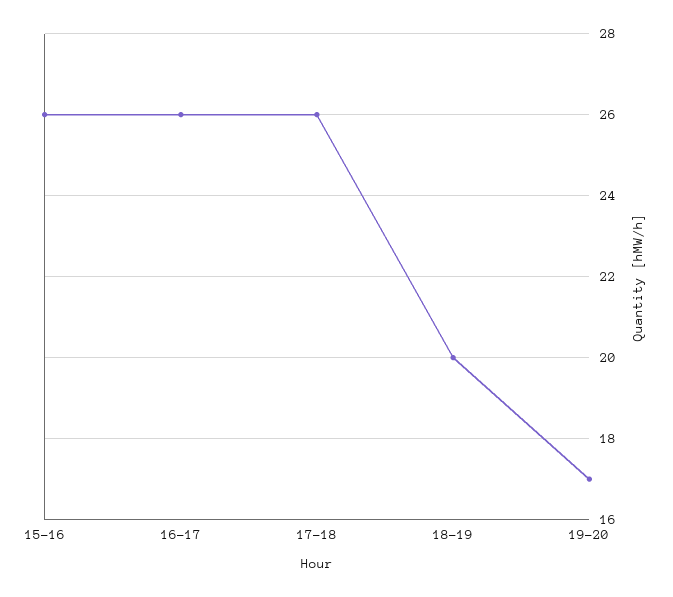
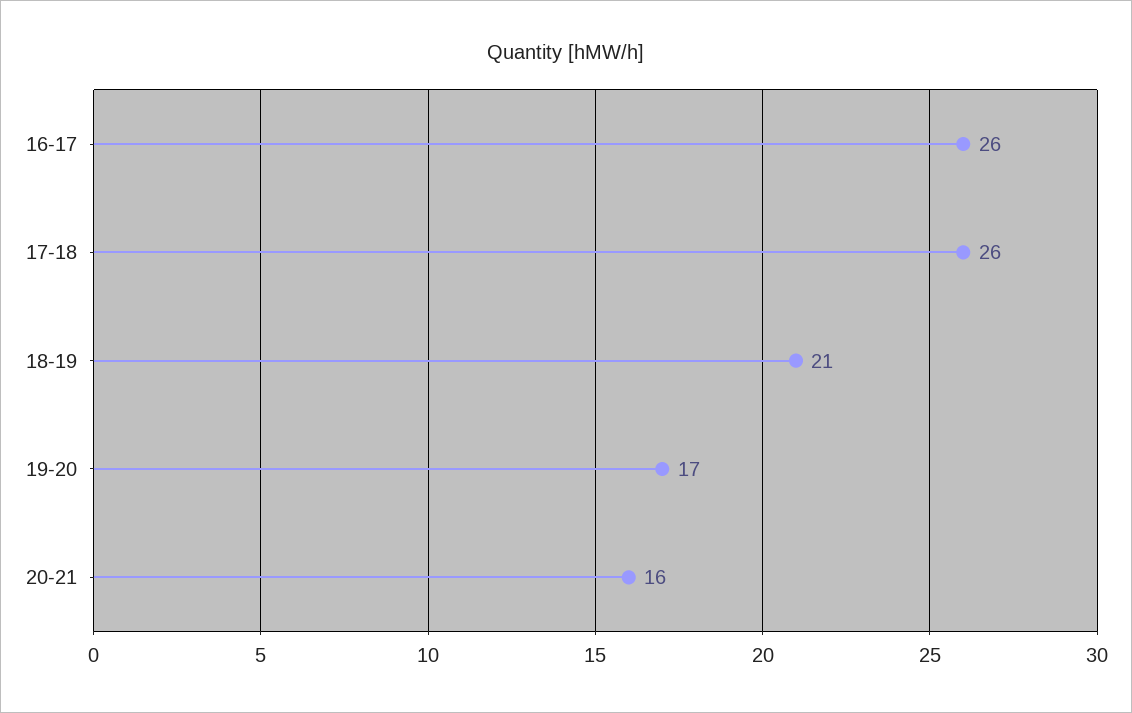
15-16: 26 -> none
18-19: 20 -> 21
20-21: none -> 16

